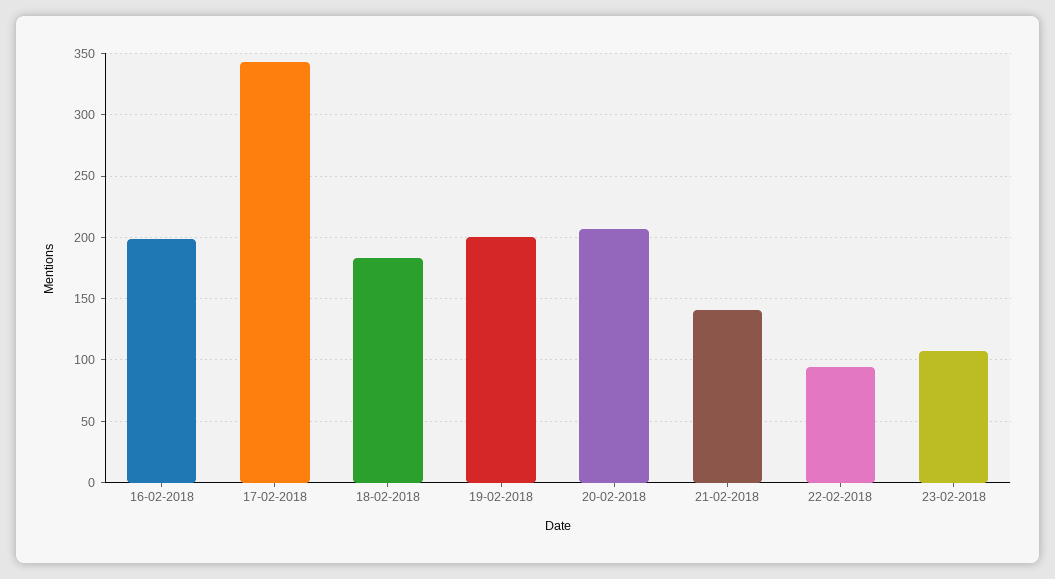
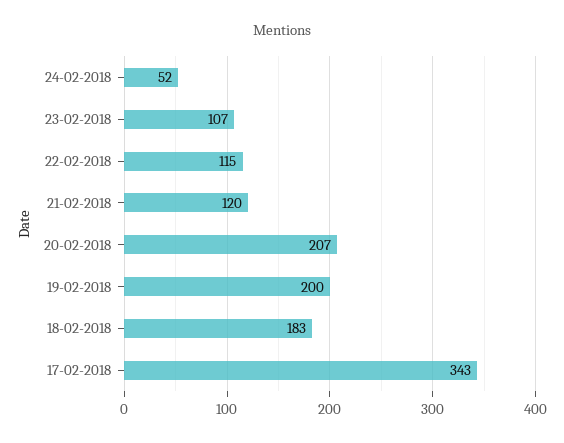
16-02-2018: 200 -> none
21-02-2018: 140 -> 120
22-02-2018: 95 -> 115
24-02-2018: none -> 52

